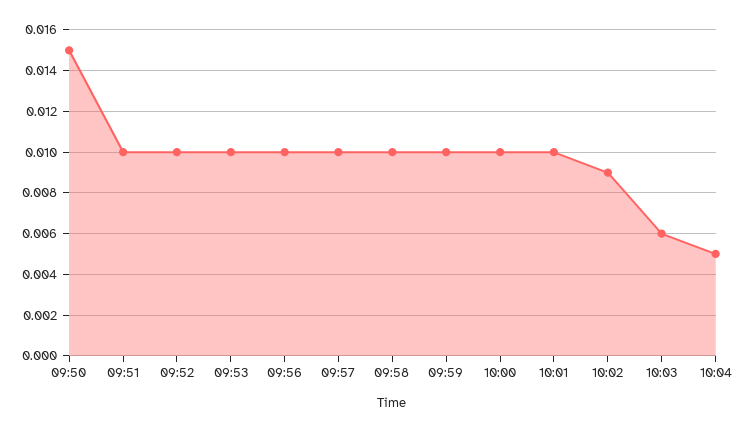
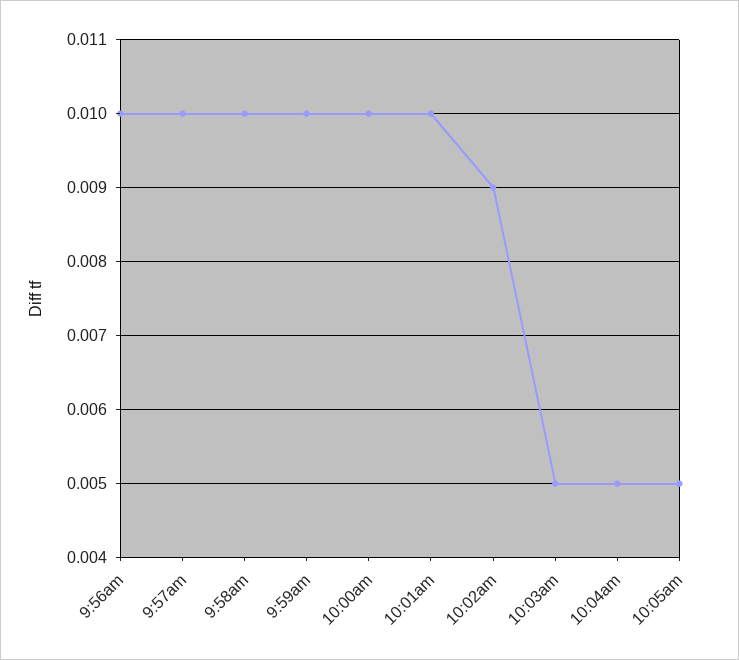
09:50: 0.015 -> none
09:51: 0.01 -> none
09:52: 0.01 -> none
09:53: 0.01 -> none
10:03: 0.006 -> 0.005
10:05am: none -> 0.005

